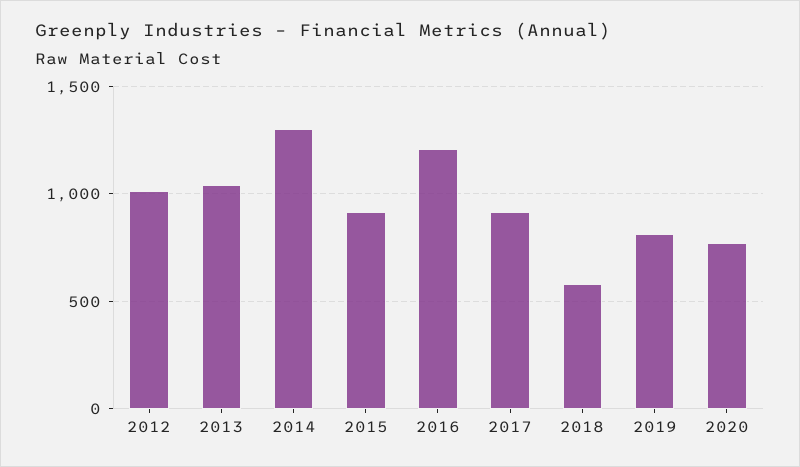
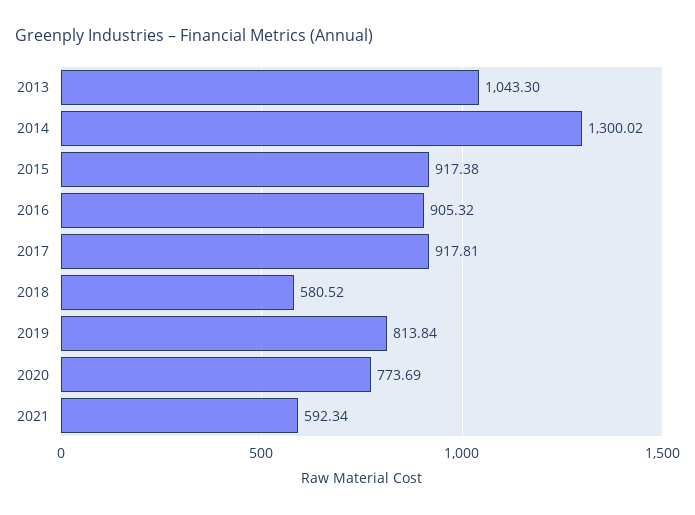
2012: 1000 -> none
2016: 1200 -> 905.32
2021: none -> 592.34

